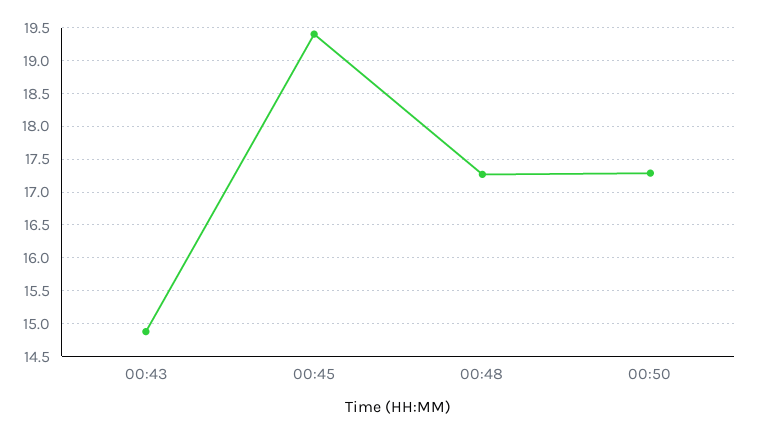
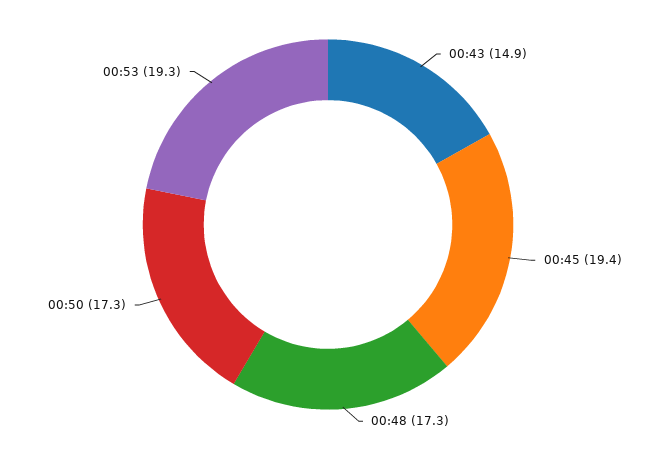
00:53: none -> 19.3

